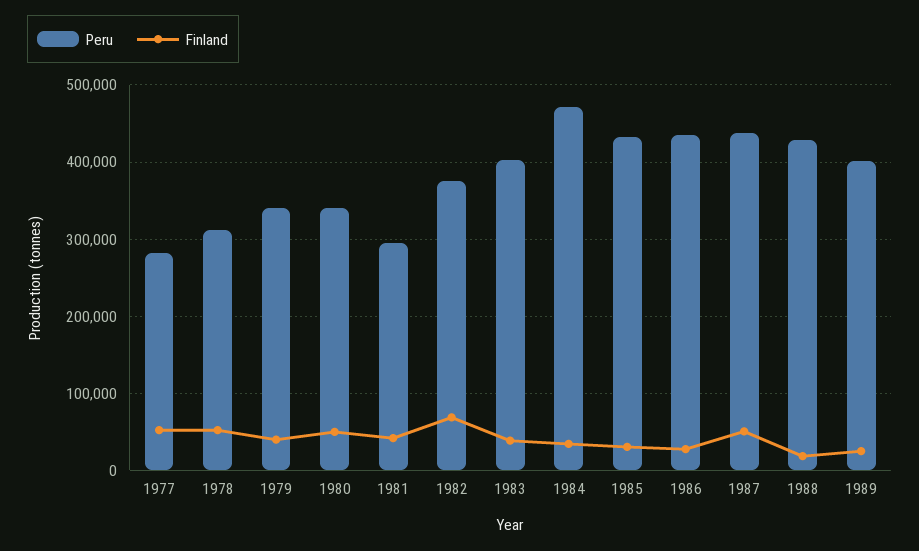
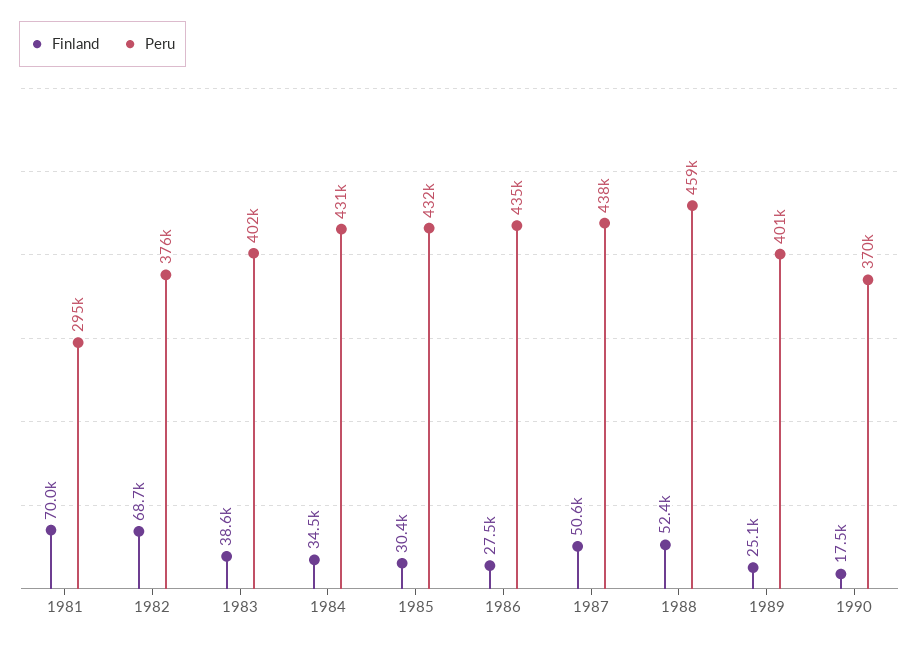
Peru, 1977: 280000 -> none
Finland, 1977: 50000 -> none
Peru, 1978: 310000 -> none
Finland, 1978: 50000 -> none
Peru, 1979: 340000 -> none
Finland, 1979: 40000 -> none
Peru, 1980: 340000 -> none
Finland, 1980: 50000 -> none
Finland, 1981: 40000 -> 70000
Peru, 1984: 470000 -> 431000
Peru, 1988: 430000 -> 459000
Finland, 1988: 20000 -> 52400
Finland, 1990: none -> 17500
Peru, 1990: none -> 370000

